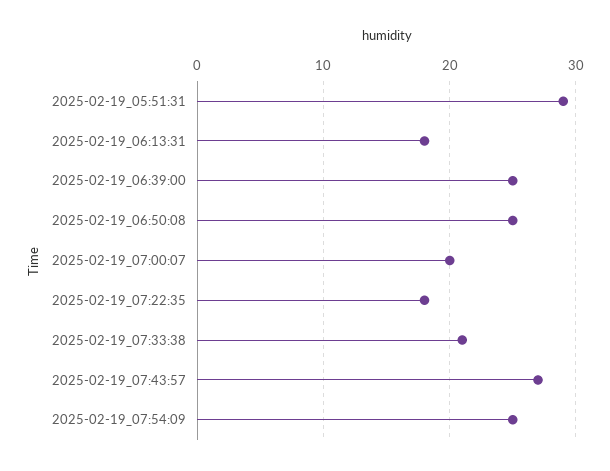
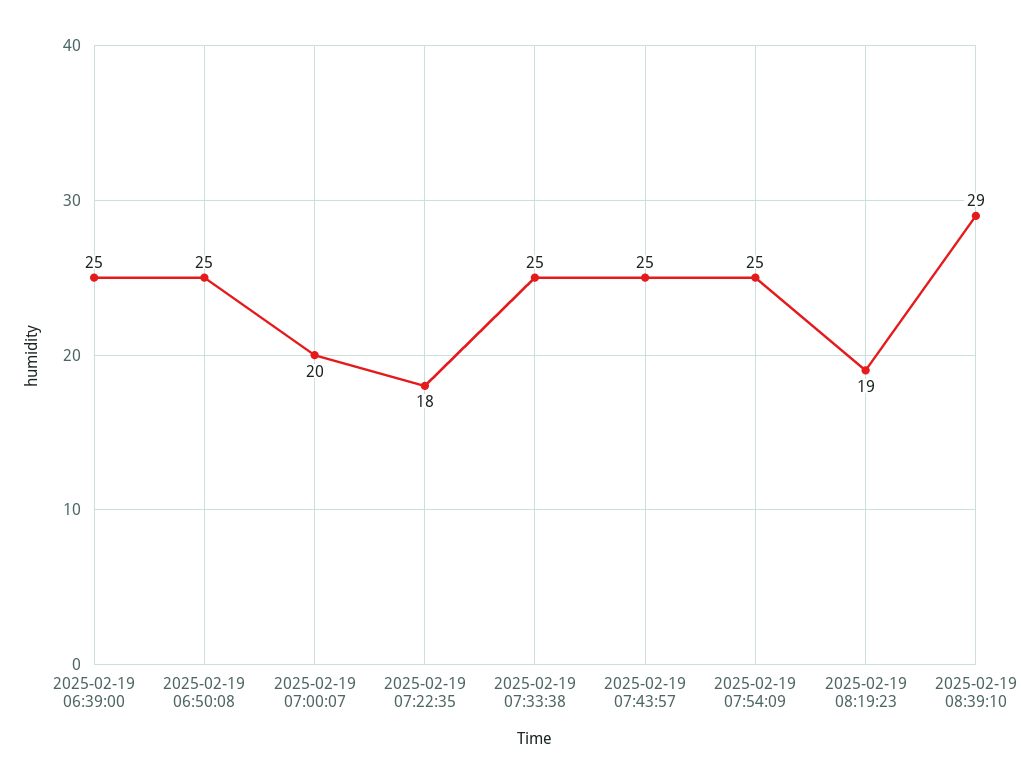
2025-02-19_05:51:31: 29 -> none
2025-02-19_06:13:31: 18 -> none
2025-02-19_07:33:38: 21 -> 25
2025-02-19_07:43:57: 27 -> 25
2025-02-19 08:19:23: none -> 19
2025-02-19 08:39:10: none -> 29

